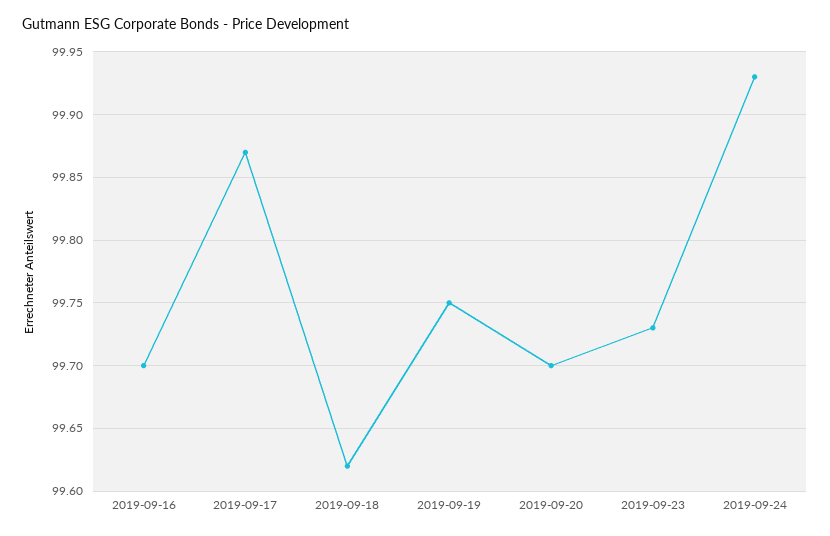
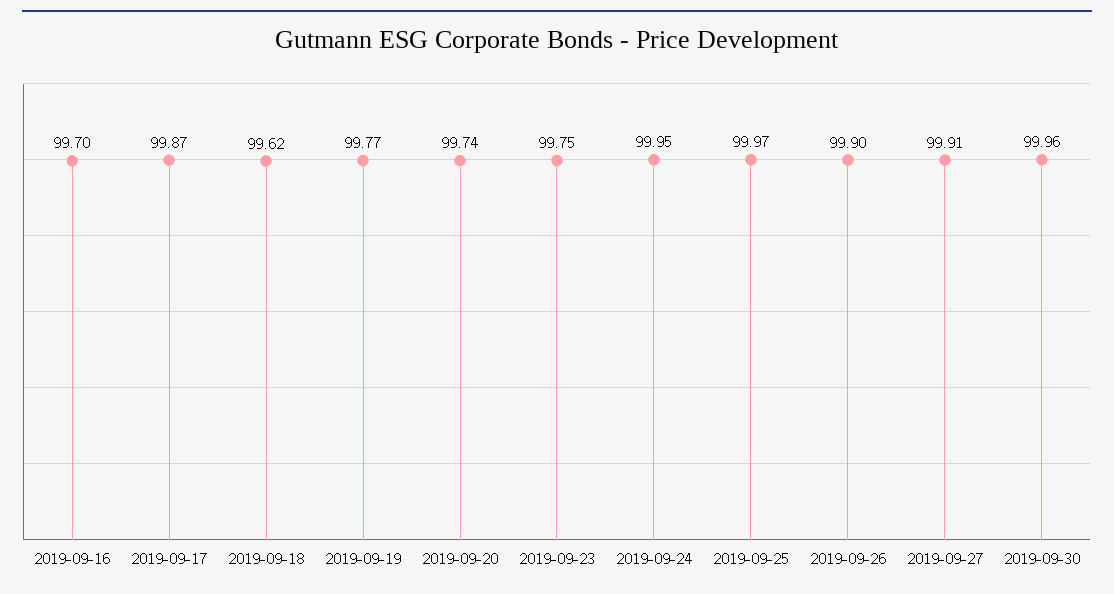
2019-09-19: 99.75 -> 99.77
2019-09-20: 99.7 -> 99.74
2019-09-23: 99.73 -> 99.75
2019-09-24: 99.93 -> 99.95
2019-09-25: none -> 99.97
2019-09-26: none -> 99.9
2019-09-27: none -> 99.91
2019-09-30: none -> 99.96

